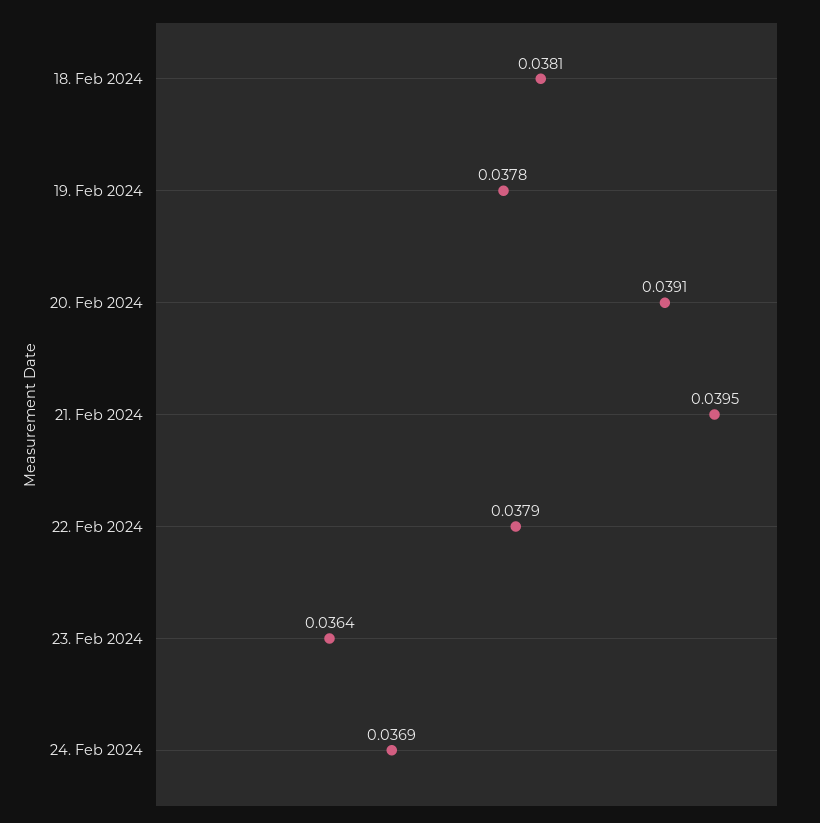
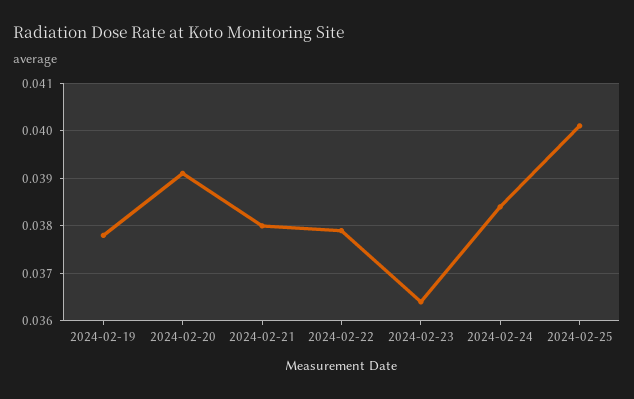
18. Feb 2024: 0.0381 -> none
21. Feb 2024: 0.0395 -> 0.038
24. Feb 2024: 0.0369 -> 0.0385
2024-02-25: none -> 0.04

